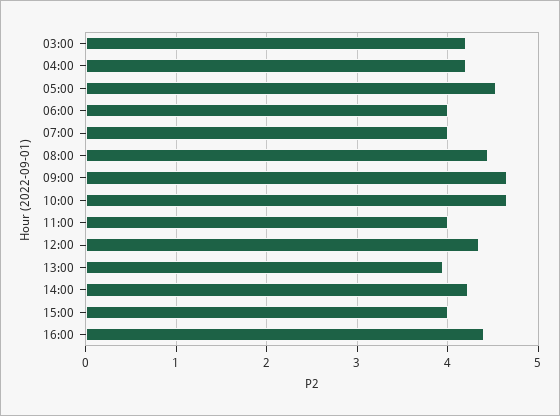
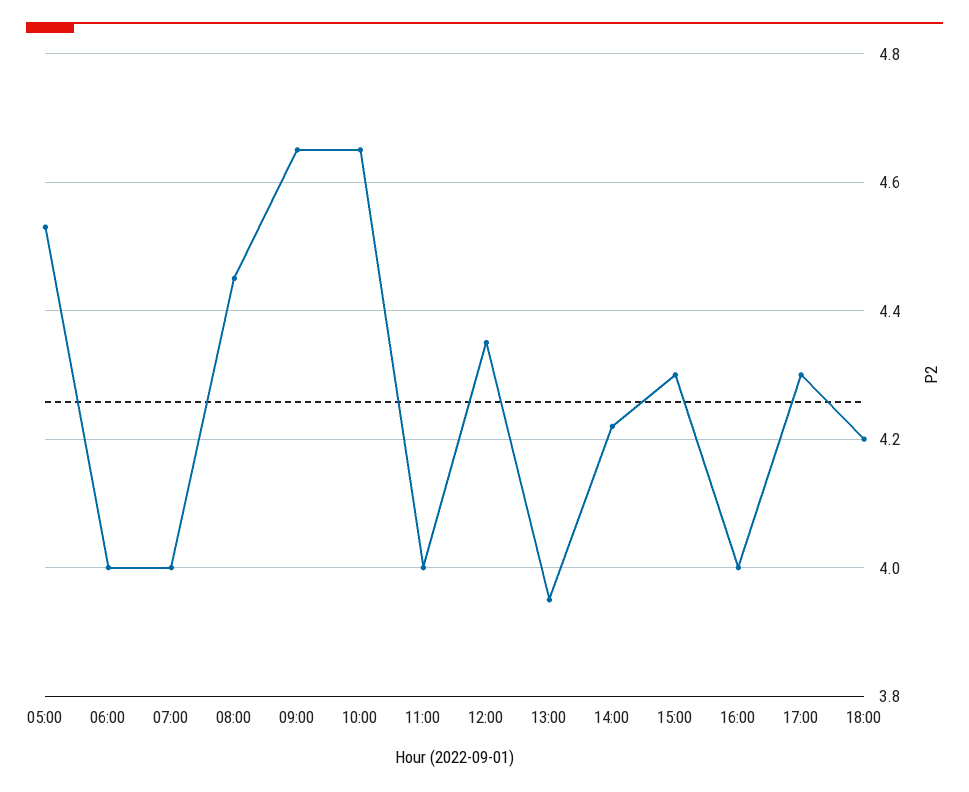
03:00: 4.2 -> none
04:00: 4.2 -> none
15:00: 4 -> 4.3
16:00: 4.4 -> 4
17:00: none -> 4.3
18:00: none -> 4.2

